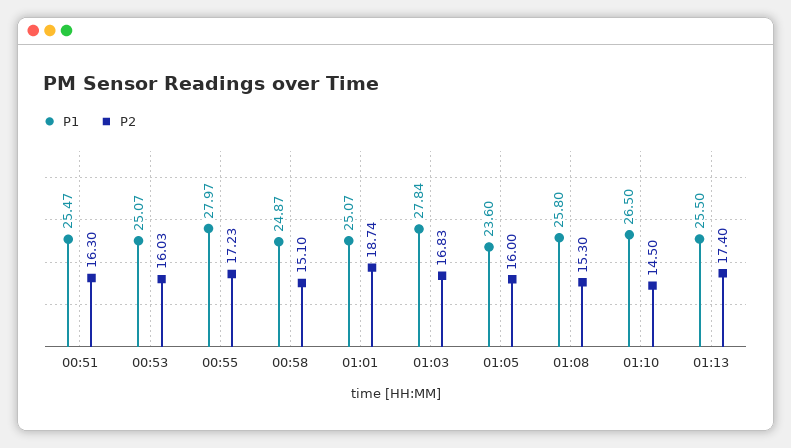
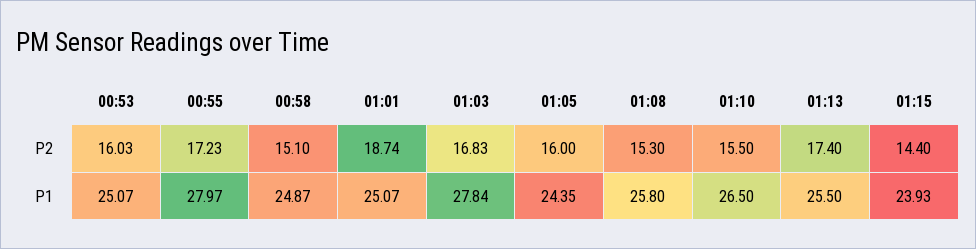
P1, 00:51: 25.47 -> none
P2, 00:51: 16.3 -> none
P1, 01:05: 23.6 -> 24.35
P2, 01:10: 14.5 -> 15.5
P2, 01:15: none -> 14.4
P1, 01:15: none -> 23.93

